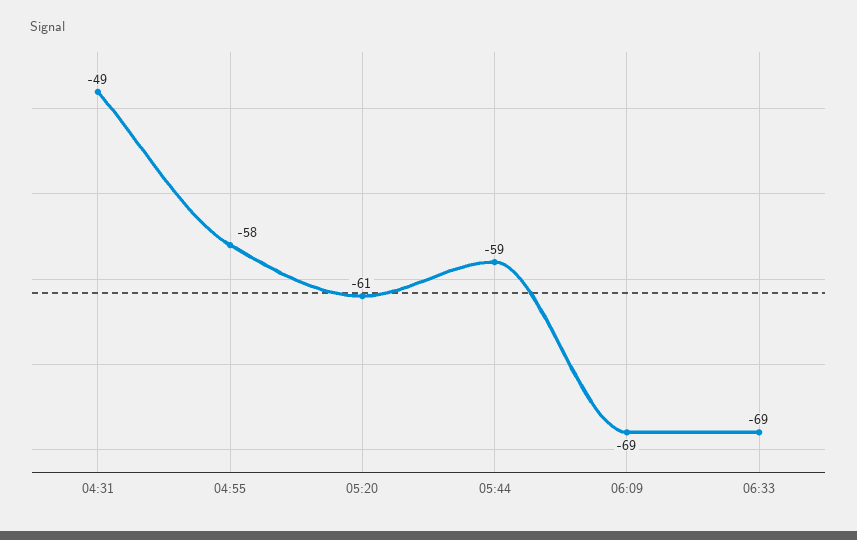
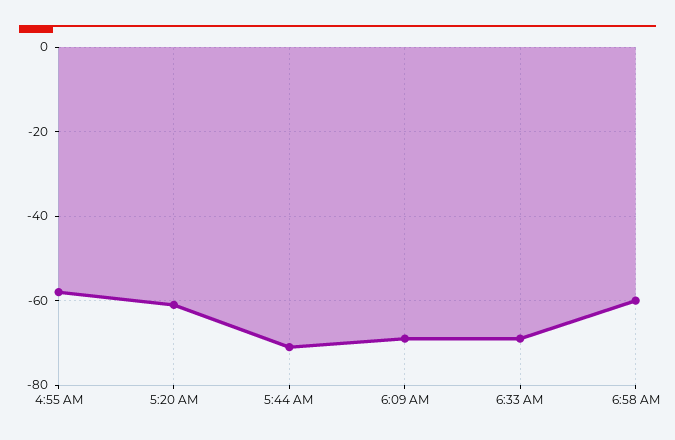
04:31: -49 -> none
05:44: -59 -> -70
6:58 AM: none -> -60

